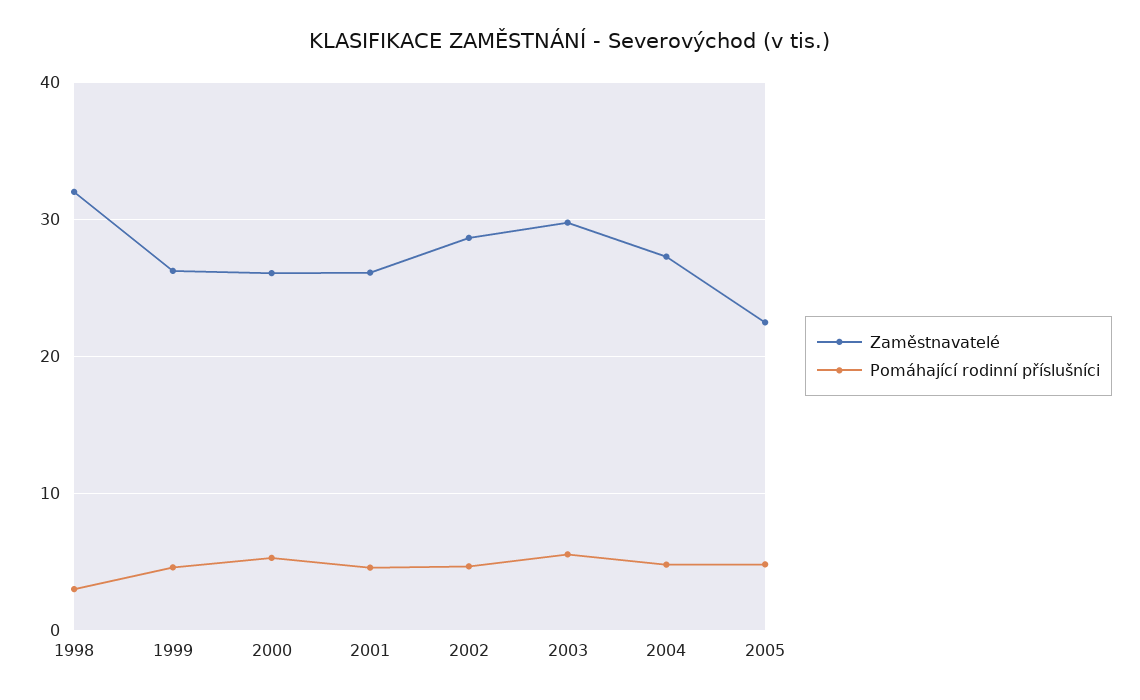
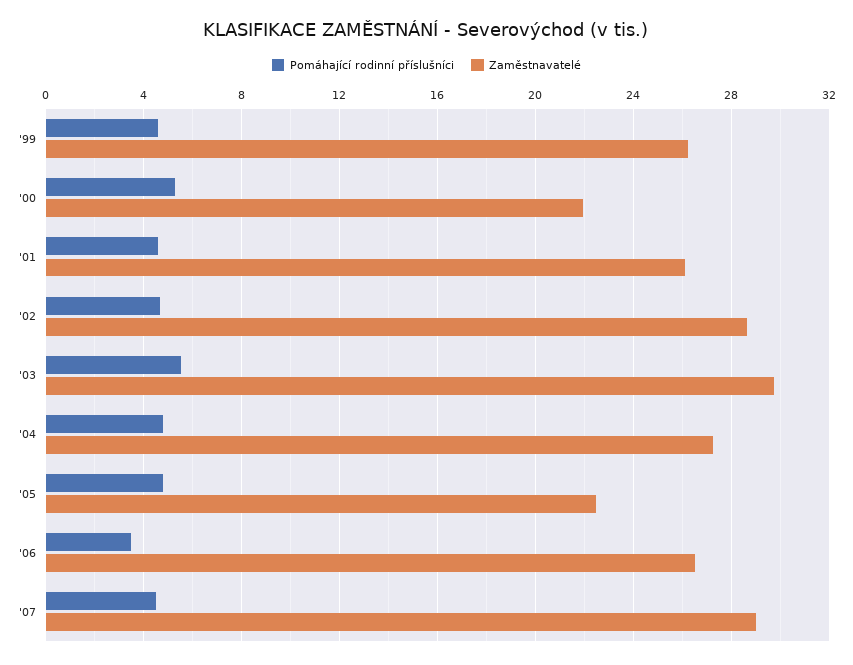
Zaměstnavatelé, 1998: 32 -> none
Pomáhající rodinní příslušníci, 1998: 3 -> none
Zaměstnavatelé, 2000: 26 -> 22
Pomáhající rodinní příslušníci, '06: none -> 3.5
Zaměstnavatelé, '06: none -> 26.5
Pomáhající rodinní příslušníci, '07: none -> 4.5
Zaměstnavatelé, '07: none -> 29

